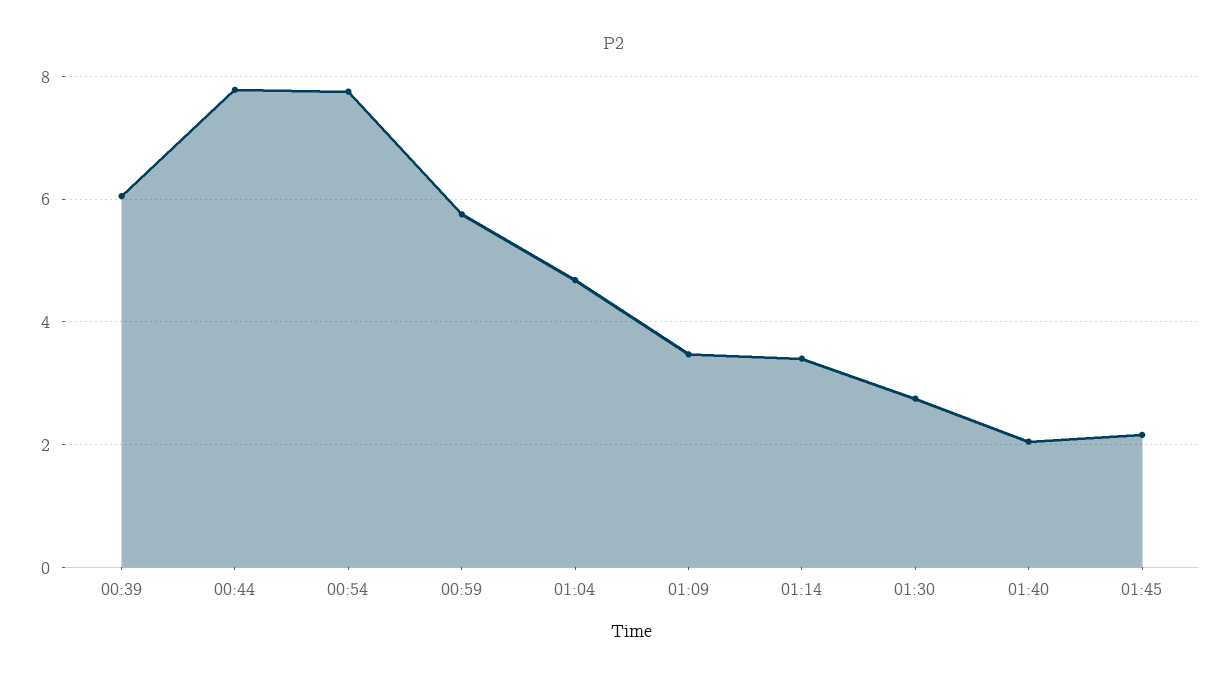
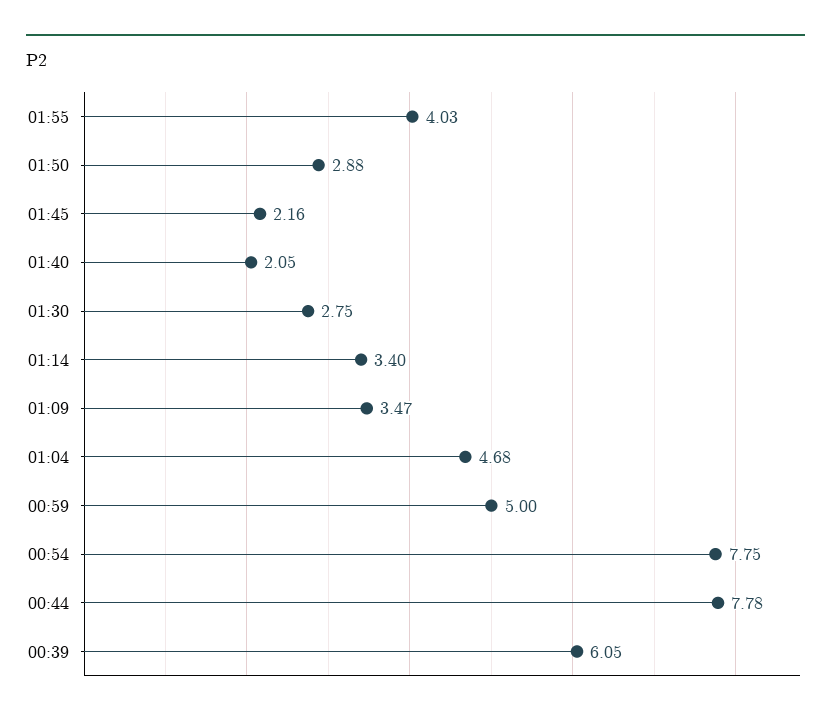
00:59: 5.8 -> 5
01:55: none -> 4.03
01:50: none -> 2.88

